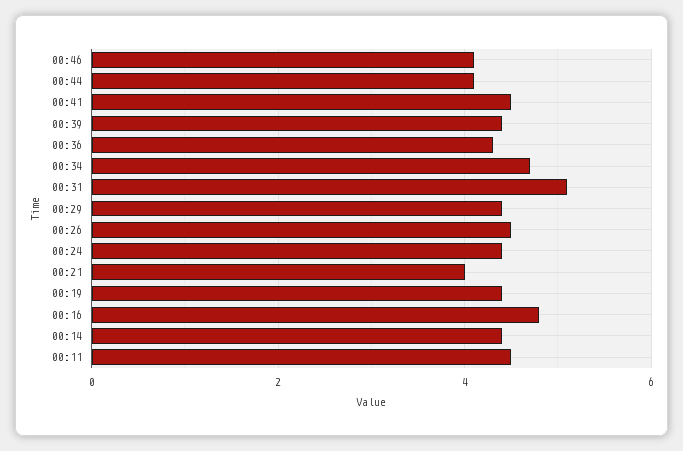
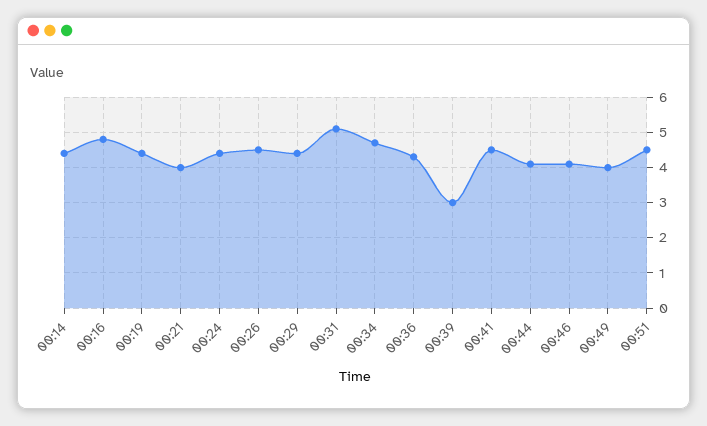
00:39: 4.5 -> 3
00:11: 4.5 -> none
00:49: none -> 4
00:51: none -> 4.5

